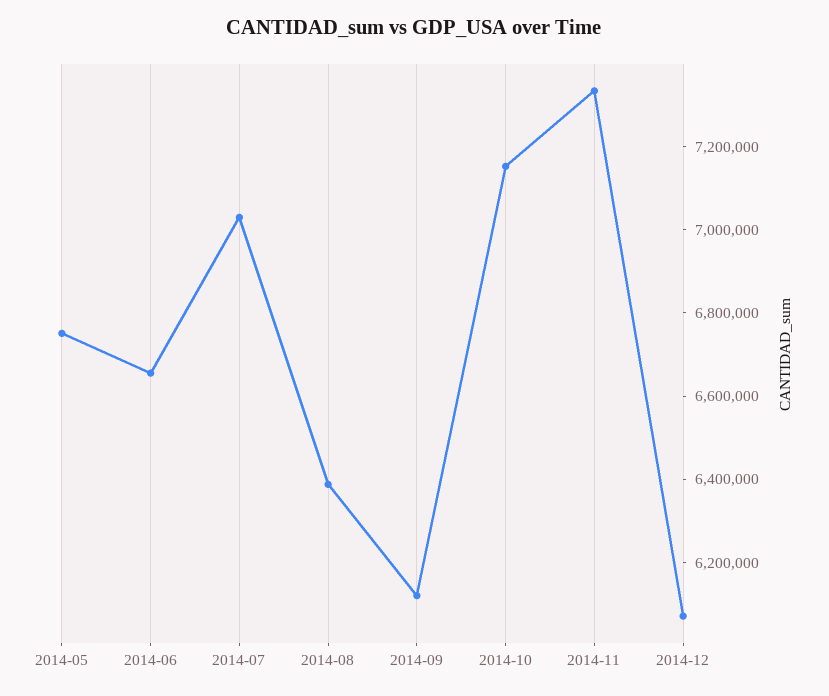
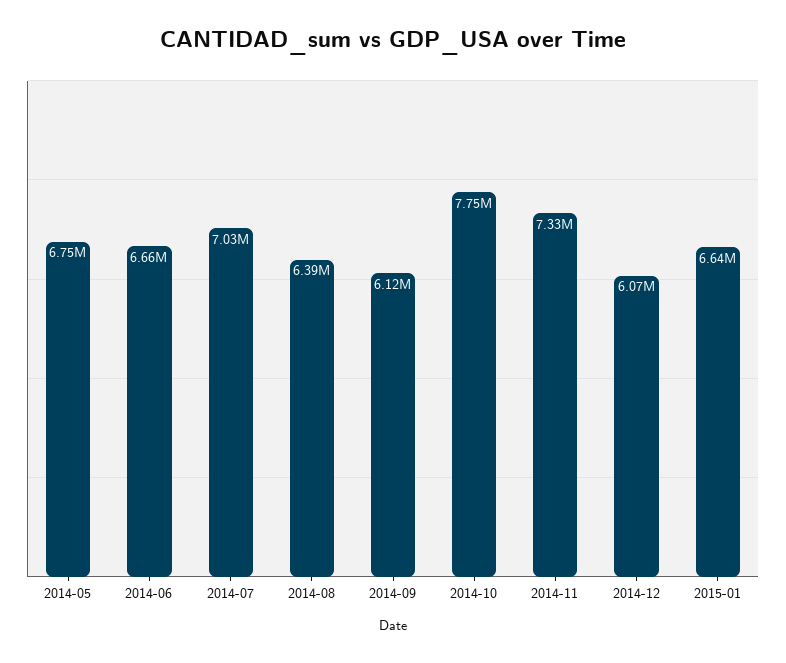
2014-10: 7150000 -> 7750000
2015-01: none -> 6640000

